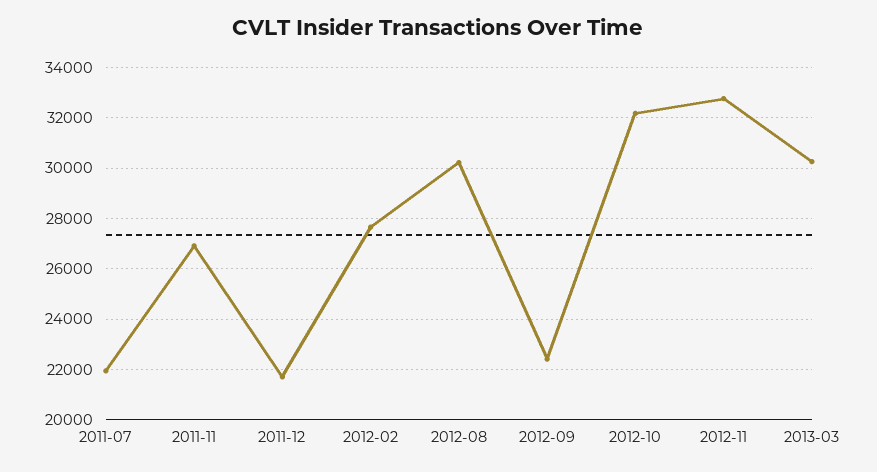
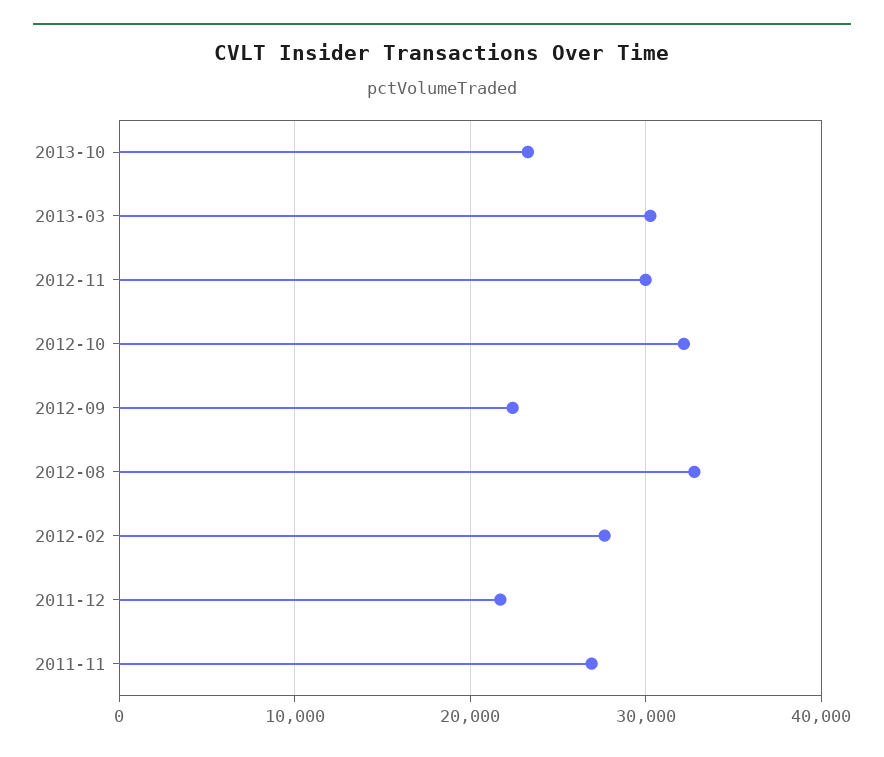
2011-07: 22000 -> none
2012-08: 30250 -> 33000
2012-11: 32750 -> 30000
2013-10: none -> 23000

